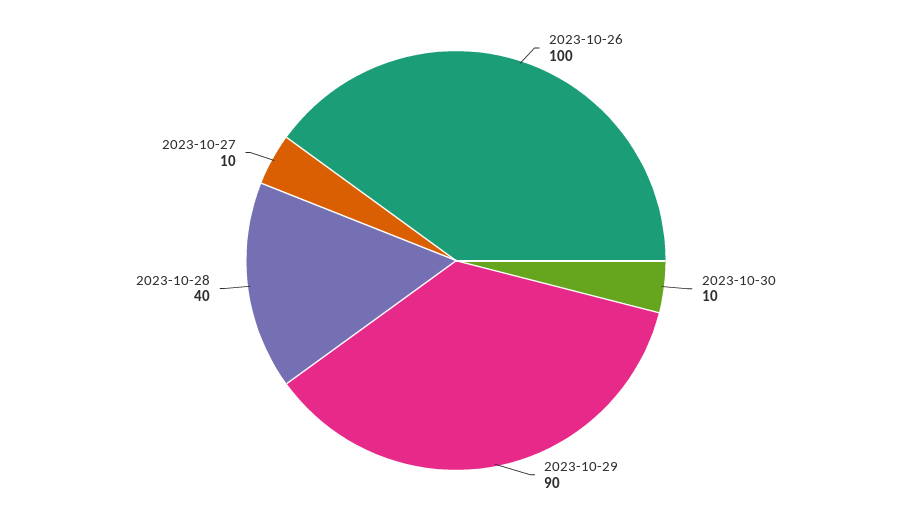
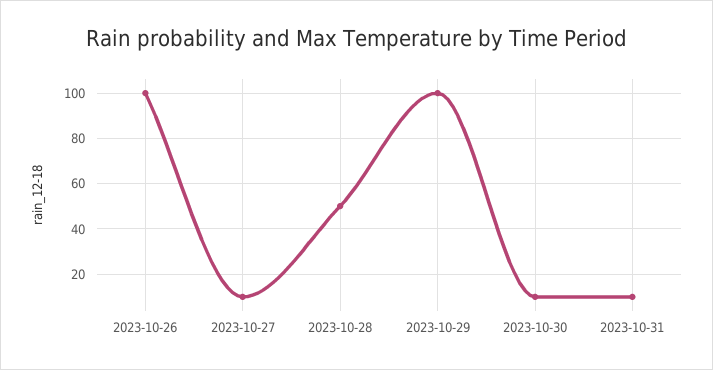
2023-10-29: 90 -> 100
2023-10-28: 40 -> 50
2023-10-31: none -> 10

